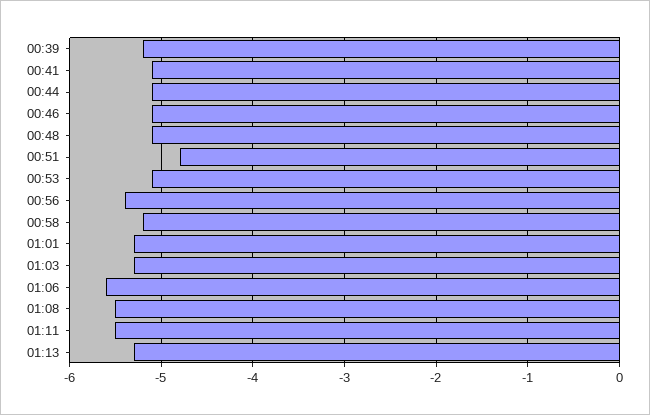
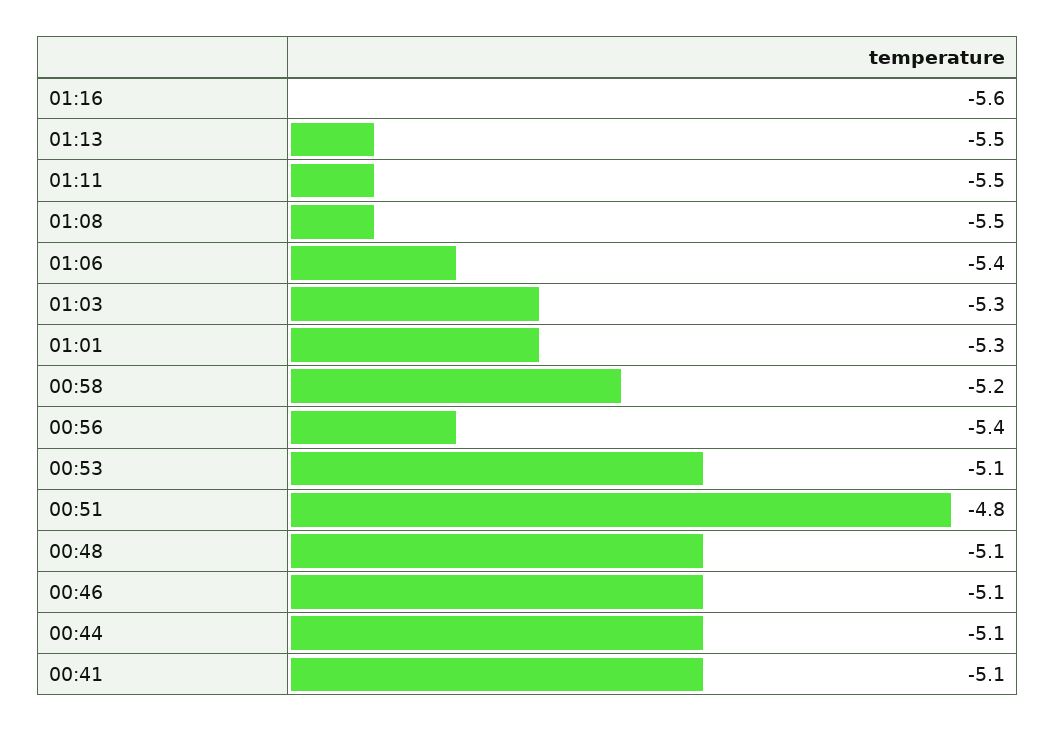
00:39: -5.2 -> none
01:06: -5.6 -> -5.4
01:13: -5.3 -> -5.5
01:16: none -> -5.6

